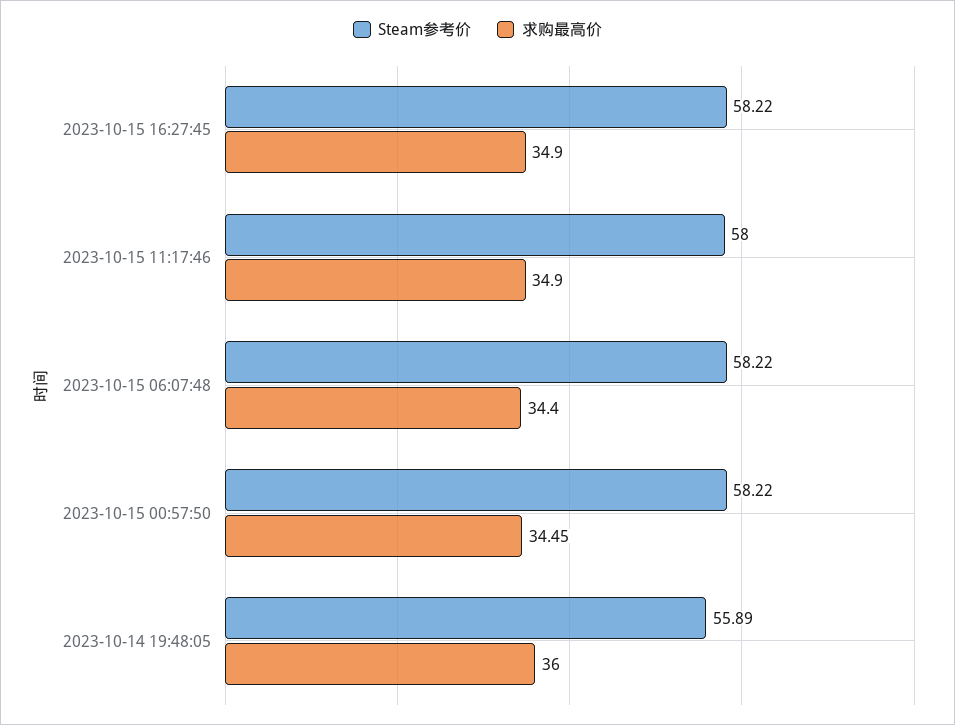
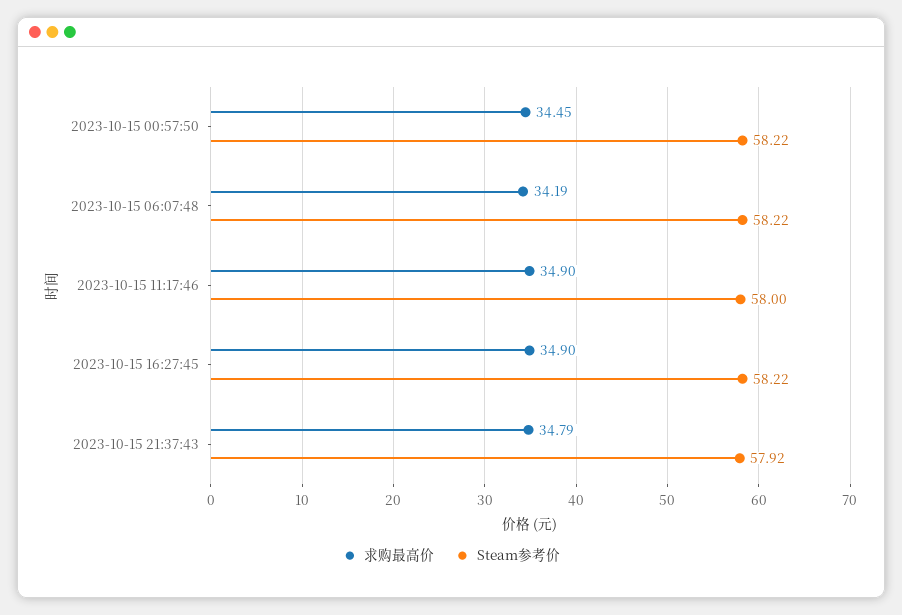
求购最高价, 2023-10-15 06:07:48: 34.4 -> 34.19
Steam参考价, 2023-10-14 19:48:05: 55.89 -> none
求购最高价, 2023-10-14 19:48:05: 36 -> none
求购最高价, 2023-10-15 21:37:43: none -> 34.79
Steam参考价, 2023-10-15 21:37:43: none -> 57.92

